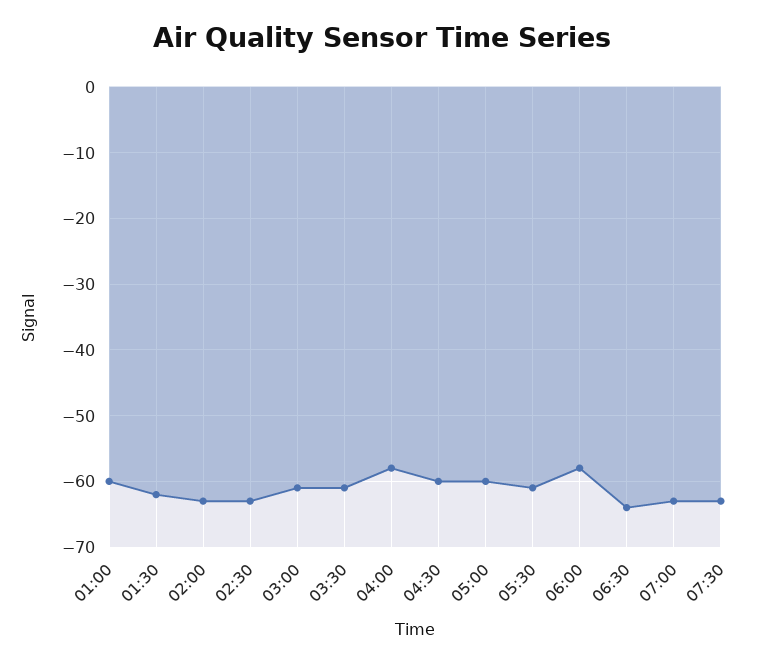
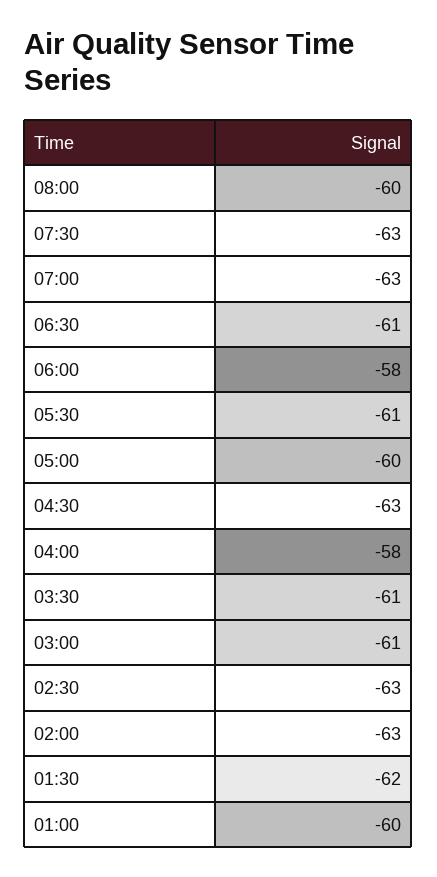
04:30: -60 -> -63
06:30: -64 -> -61
08:00: none -> -60

